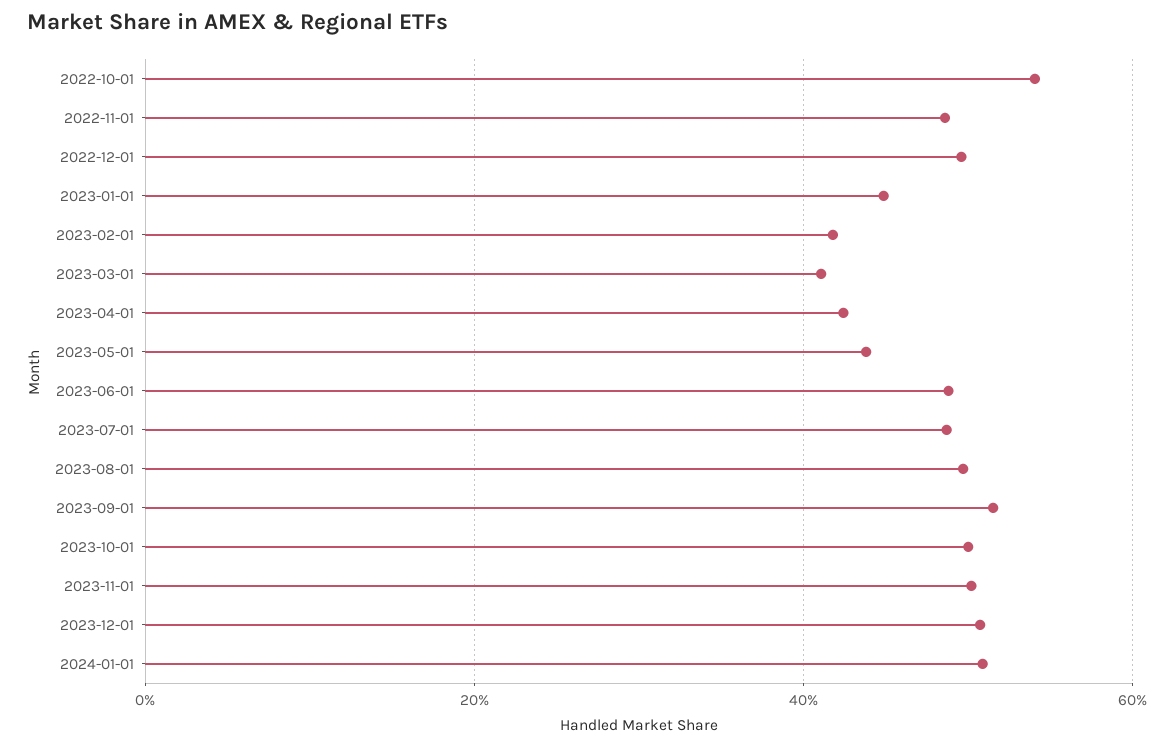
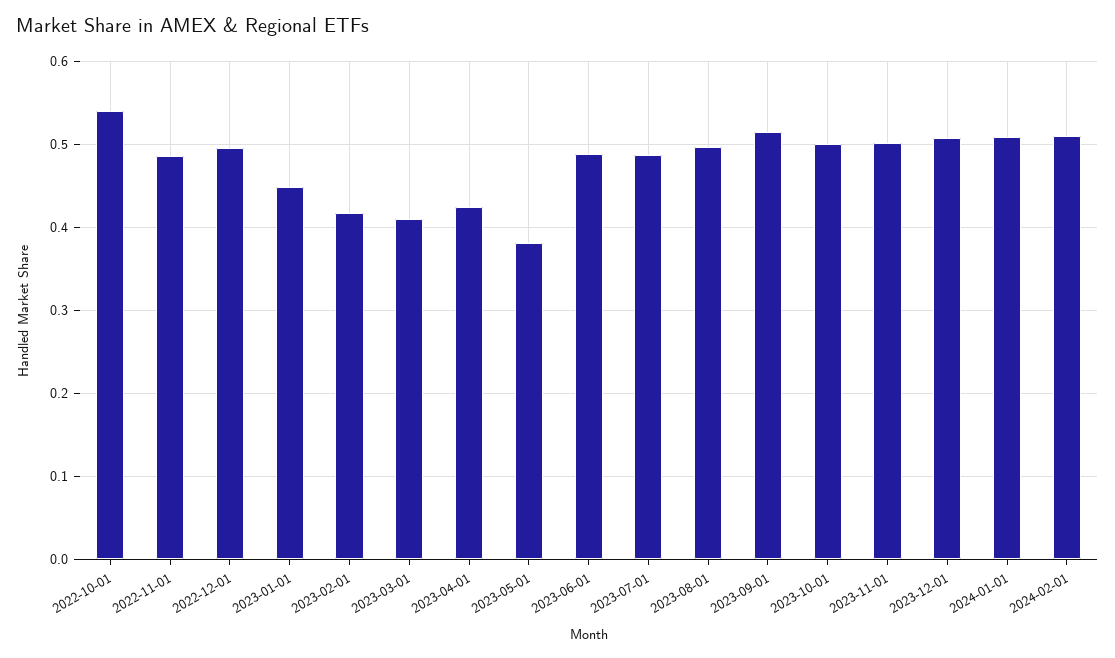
2023-05-01: 0.44 -> 0.38
2024-02-01: none -> 0.51

